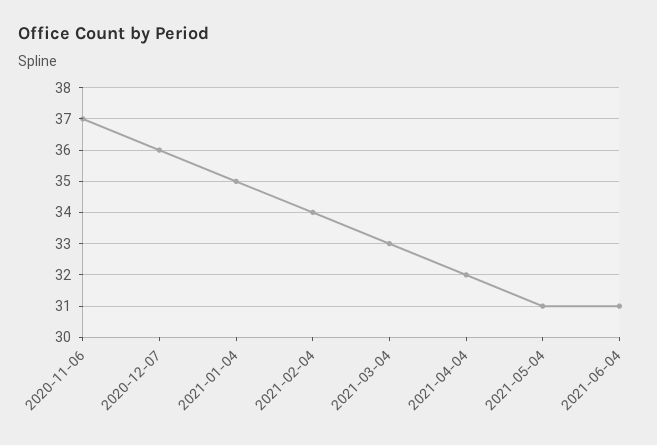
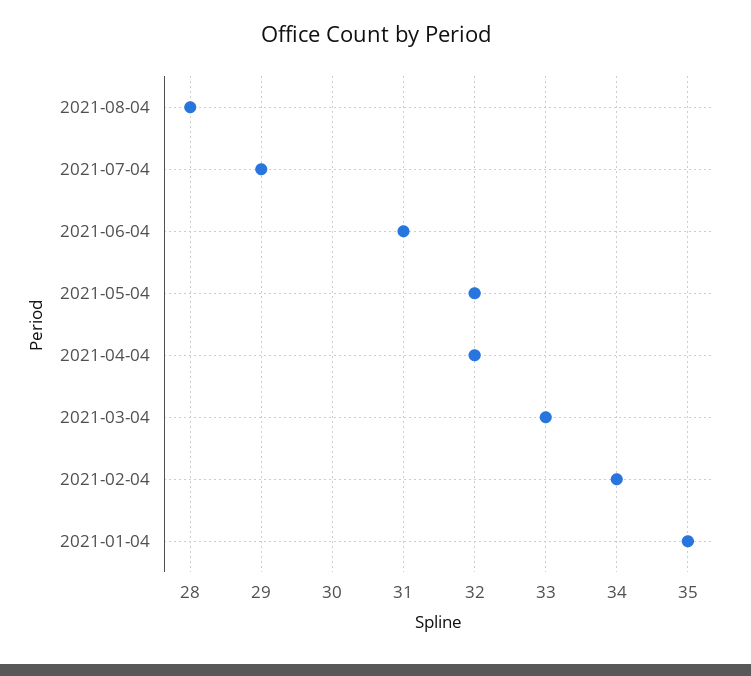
2020-11-06: 37 -> none
2020-12-07: 36 -> none
2021-05-04: 31 -> 32
2021-08-04: none -> 28
2021-07-04: none -> 29

